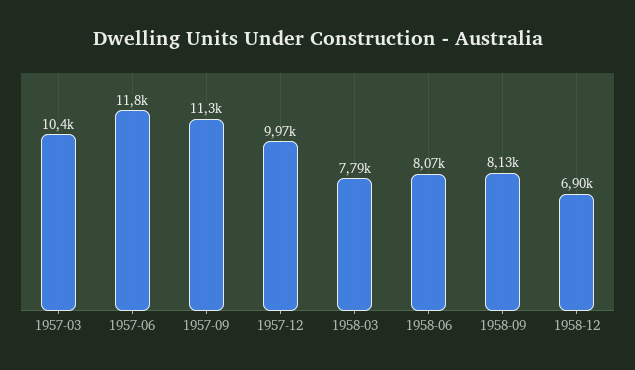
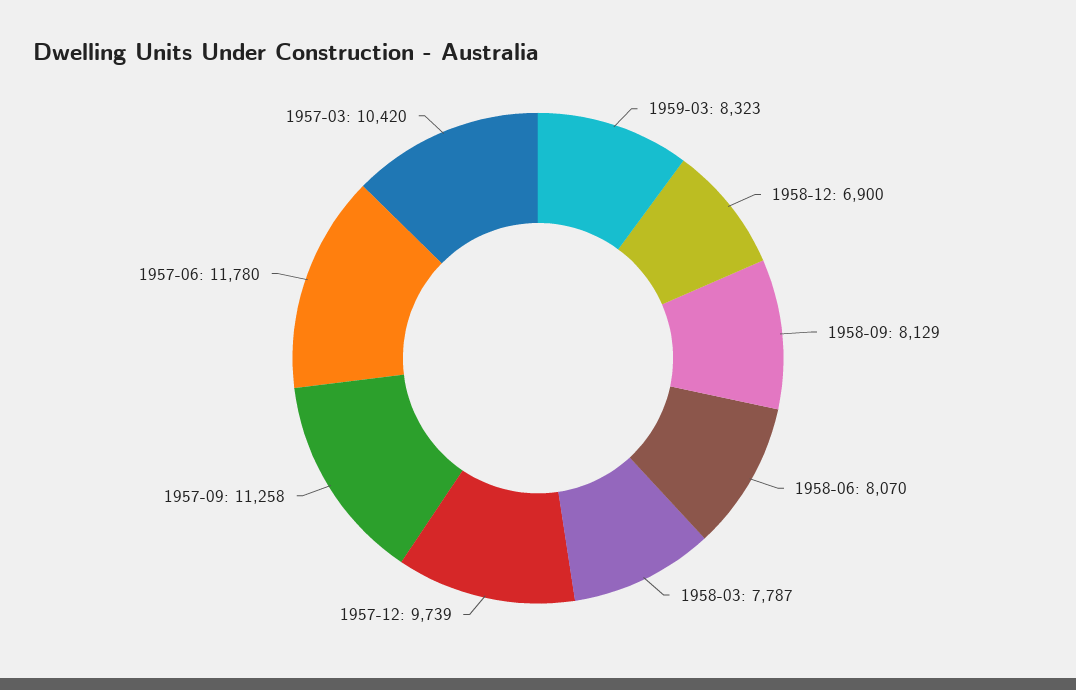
1957-12: 9970 -> 9739
1959-03: none -> 8323

